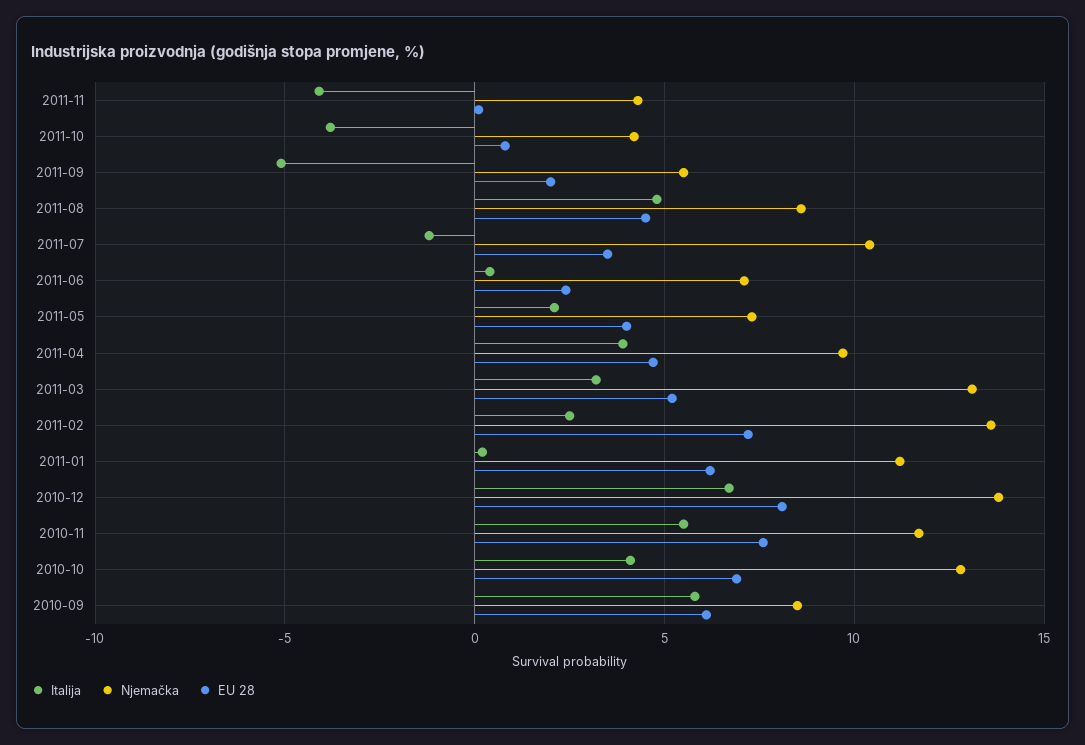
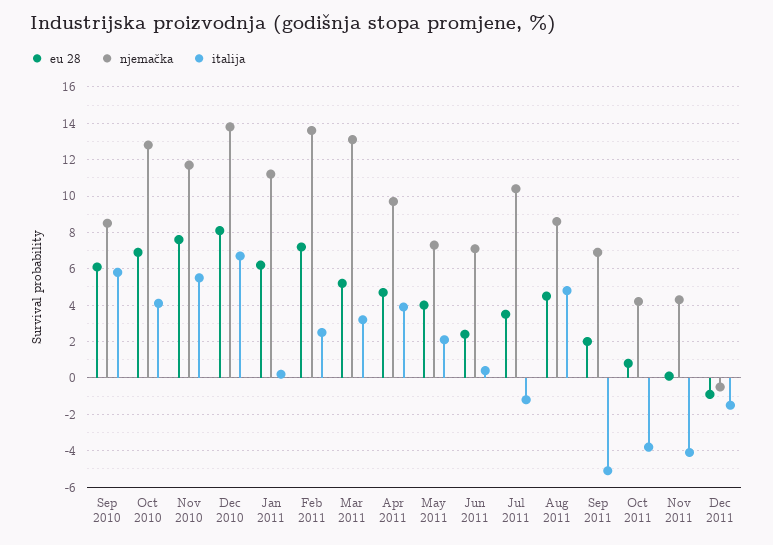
Njemačka, 2011-09: 5.5 -> 7
EU 28, Dec 2011: none -> -1
Njemačka, Dec 2011: none -> -0.5
Italija, Dec 2011: none -> -1.5

